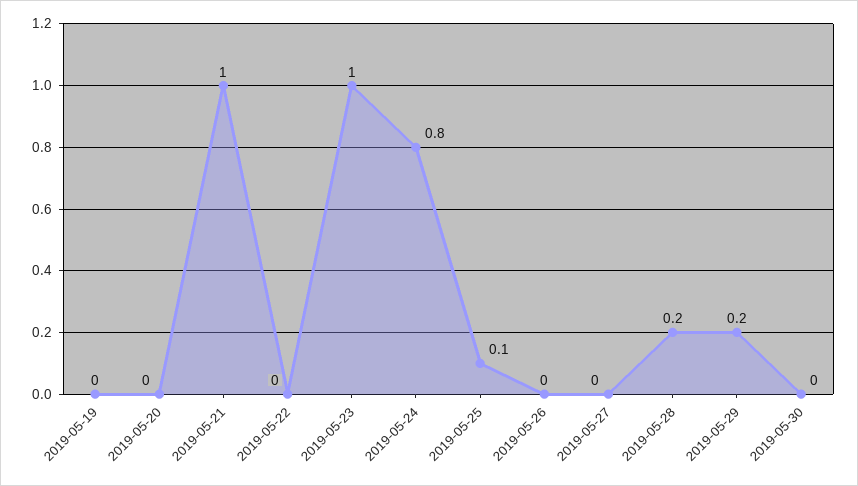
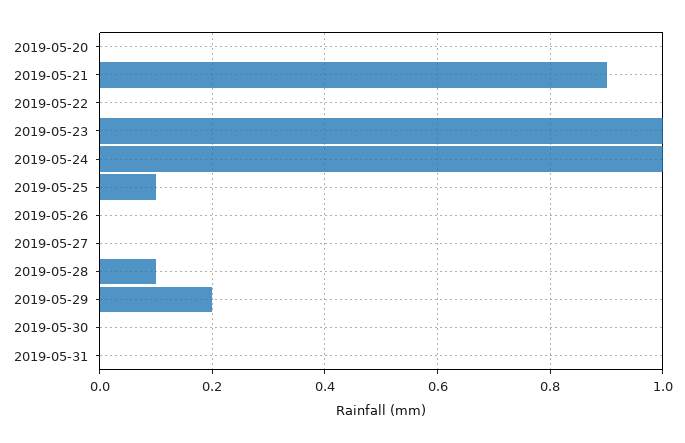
2019-05-19: 0 -> none
2019-05-21: 1 -> 0.9
2019-05-24: 0.8 -> 1
2019-05-28: 0.2 -> 0.1
2019-05-31: none -> 0

